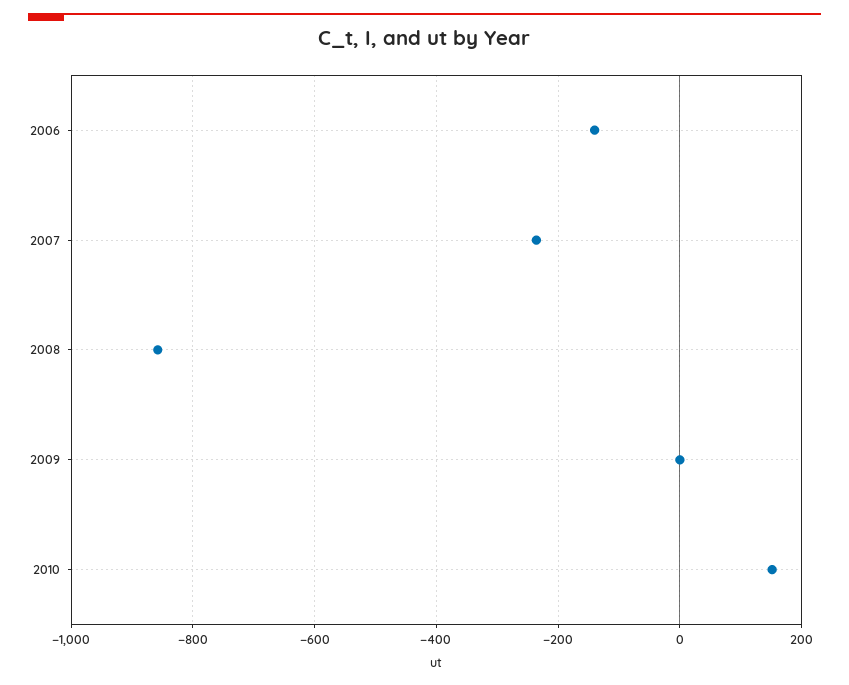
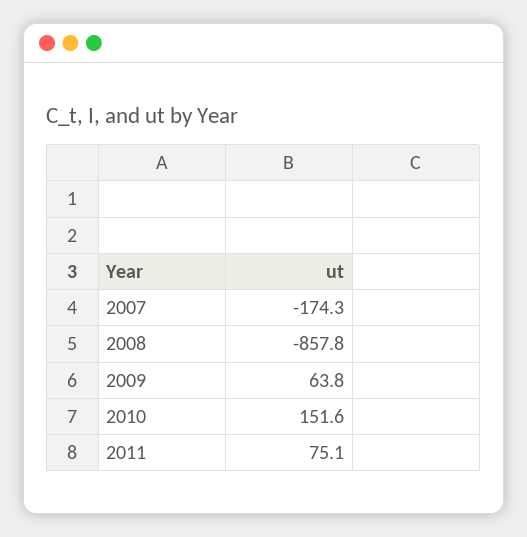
2006: -140 -> none
2007: -240 -> -174.3
2009: 0 -> 63.8
2011: none -> 75.1

